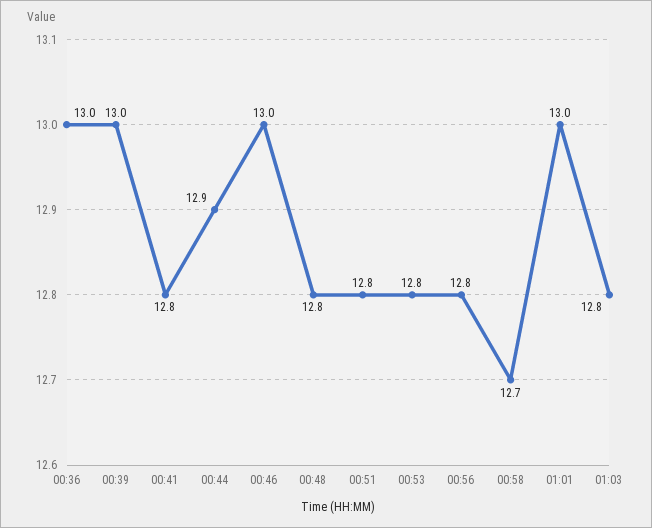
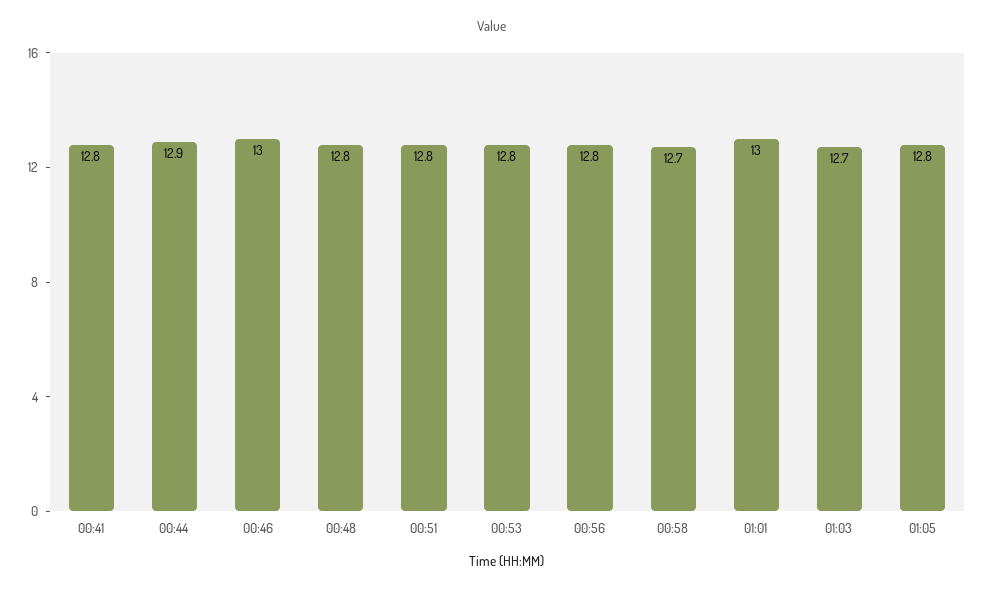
00:36: 13 -> none
00:39: 13 -> none
01:03: 12.8 -> 12.7
01:05: none -> 12.8

